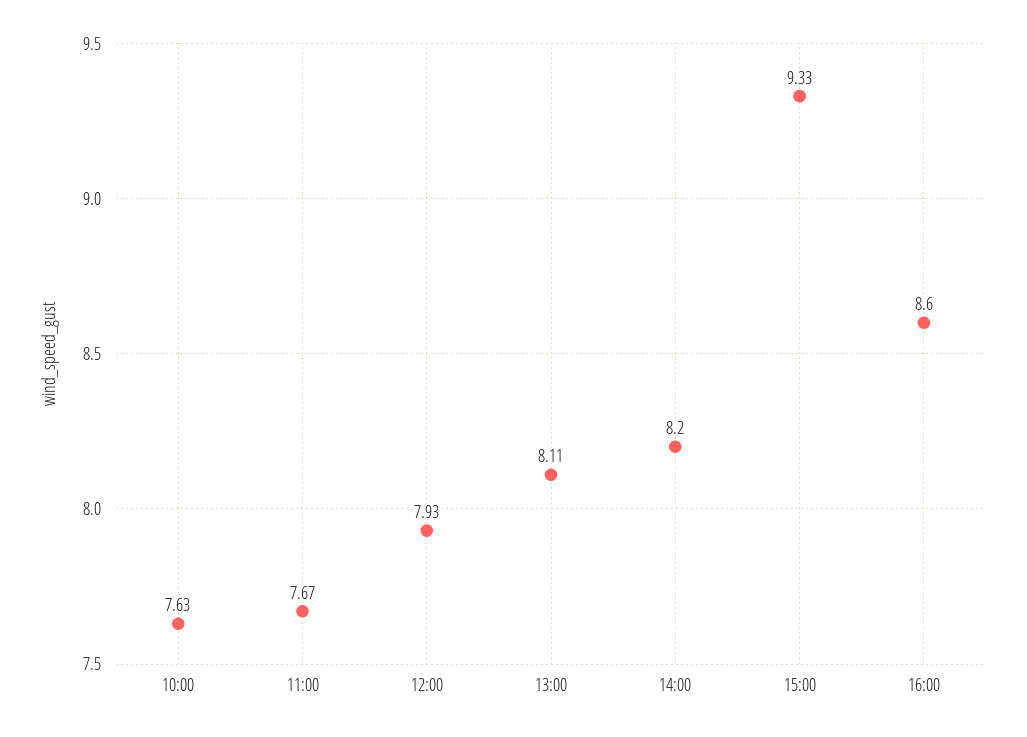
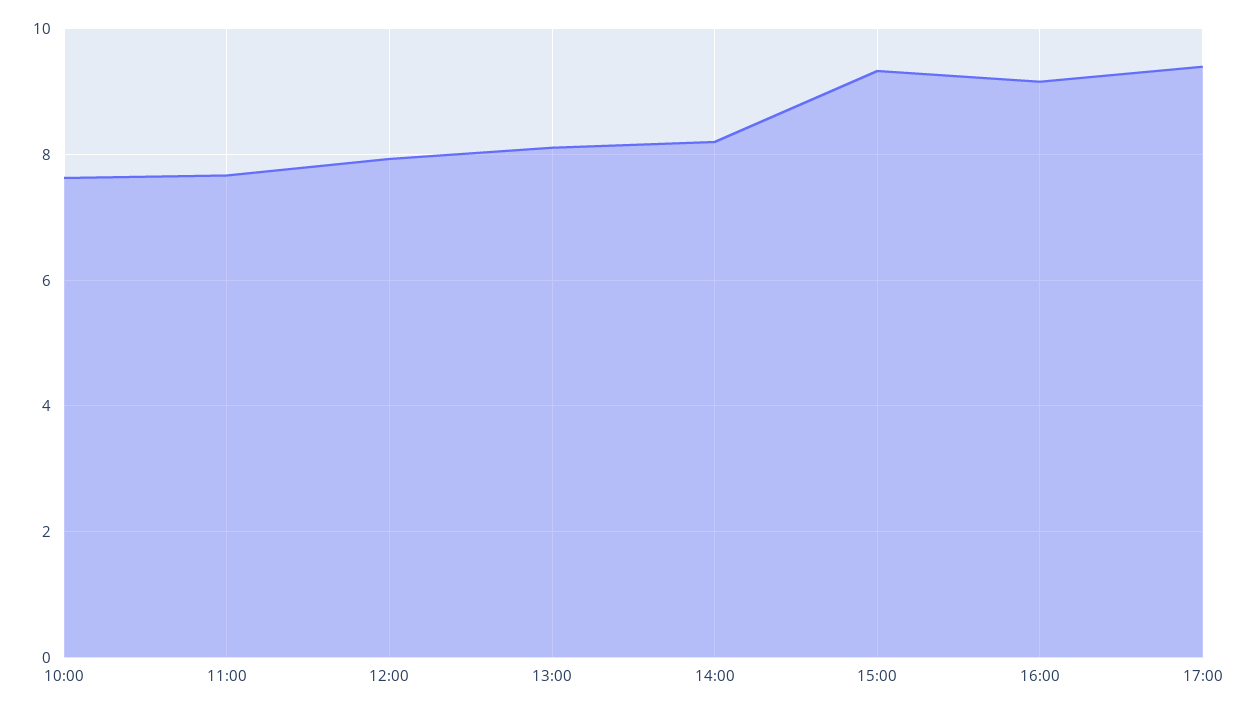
16:00: 8.6 -> 9.2
17:00: none -> 9.4

